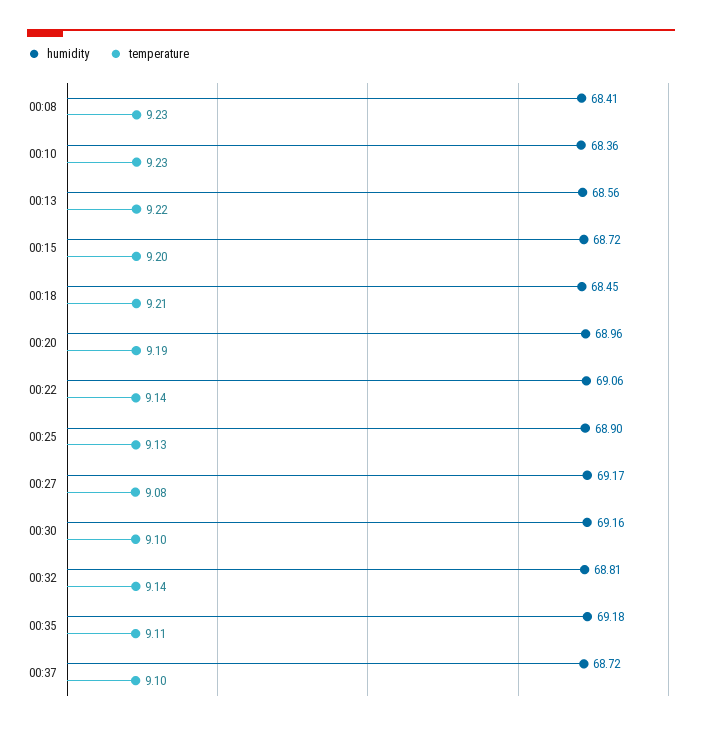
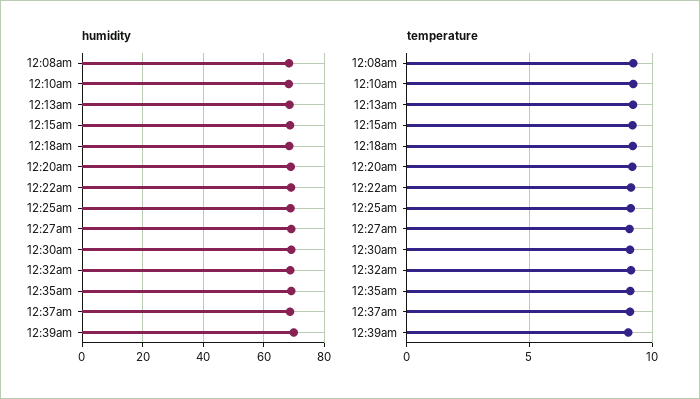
humidity, 12:39am: none -> 70
temperature, 12:39am: none -> 9

